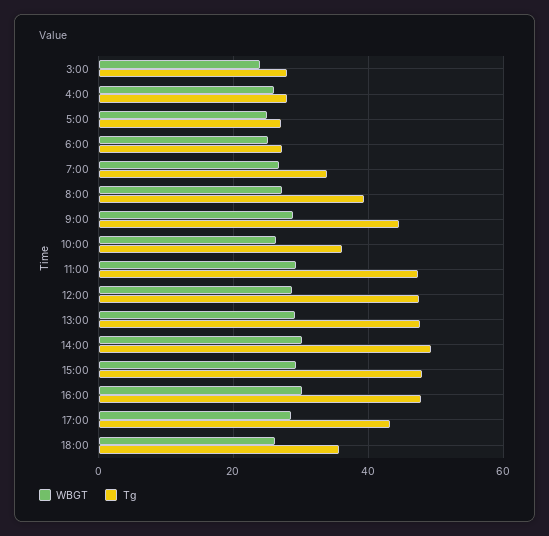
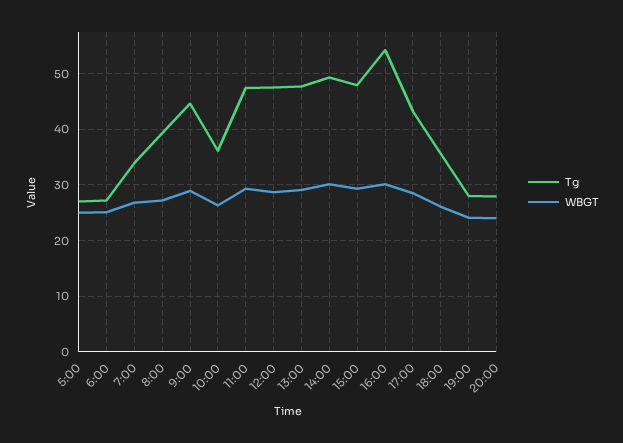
WBGT, 3:00: 24 -> none
Tg, 3:00: 28 -> none
WBGT, 4:00: 26 -> none
Tg, 4:00: 28 -> none
Tg, 16:00: 48 -> 54
Tg, 19:00: none -> 28
WBGT, 19:00: none -> 24
Tg, 20:00: none -> 28
WBGT, 20:00: none -> 24

